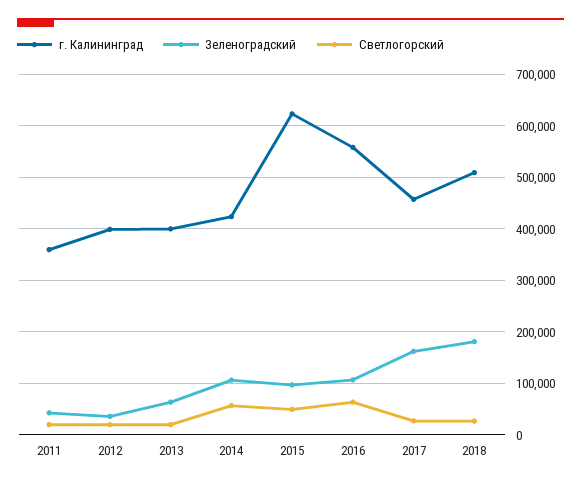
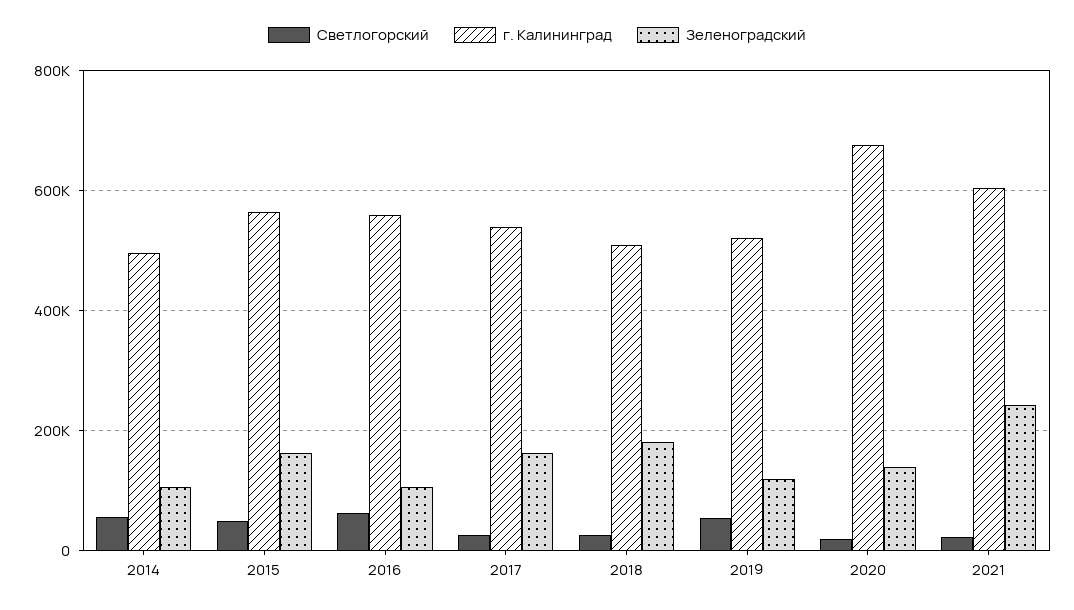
г. Калининград, 2011: 360000 -> none
Зеленоградский, 2011: 40000 -> none
Светлогорский, 2011: 20000 -> none
г. Калининград, 2012: 400000 -> none
Зеленоградский, 2012: 40000 -> none
Светлогорский, 2012: 20000 -> none
г. Калининград, 2013: 400000 -> none
Зеленоградский, 2013: 60000 -> none
Светлогорский, 2013: 20000 -> none
г. Калининград, 2014: 420000 -> 500000
г. Калининград, 2015: 620000 -> 560000
Зеленоградский, 2015: 100000 -> 160000
г. Калининград, 2017: 460000 -> 540000
Светлогорский, 2019: none -> 60000
г. Калининград, 2019: none -> 520000
Зеленоградский, 2019: none -> 120000
Светлогорский, 2020: none -> 20000
г. Калининград, 2020: none -> 680000
Зеленоградский, 2020: none -> 140000
Светлогорский, 2021: none -> 20000
г. Калининград, 2021: none -> 600000
Зеленоградский, 2021: none -> 240000

